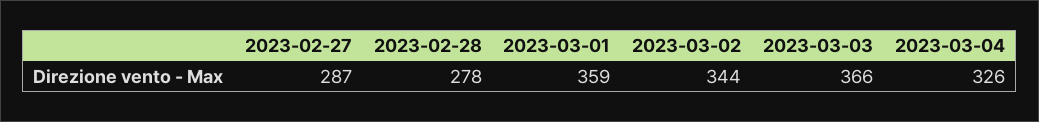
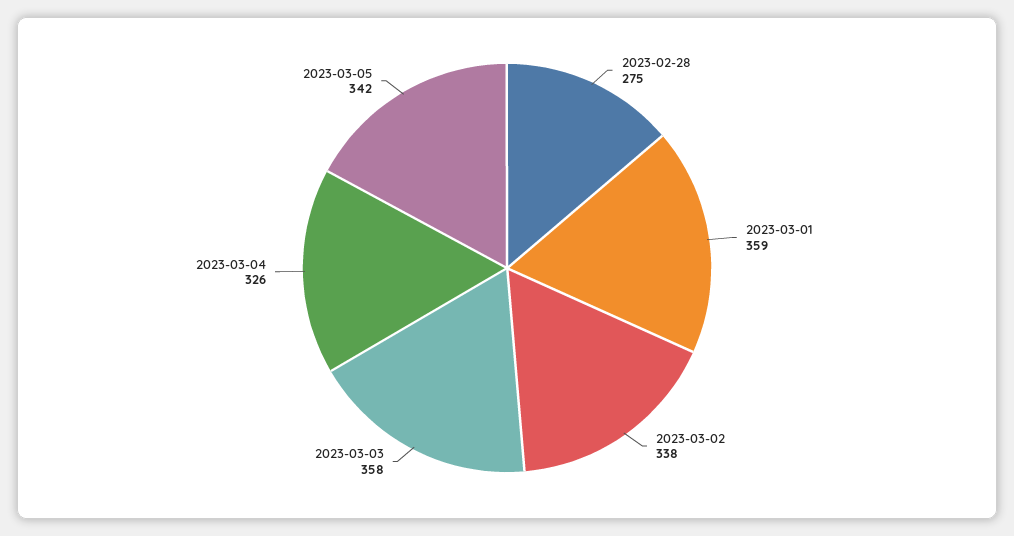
2023-02-27: 287 -> none
2023-02-28: 278 -> 275
2023-03-02: 344 -> 338
2023-03-03: 366 -> 358
2023-03-05: none -> 342

